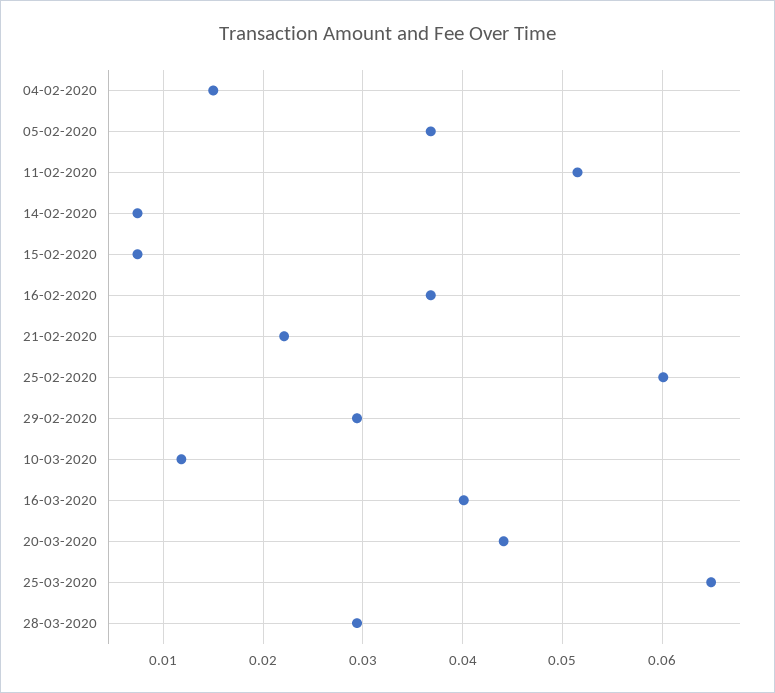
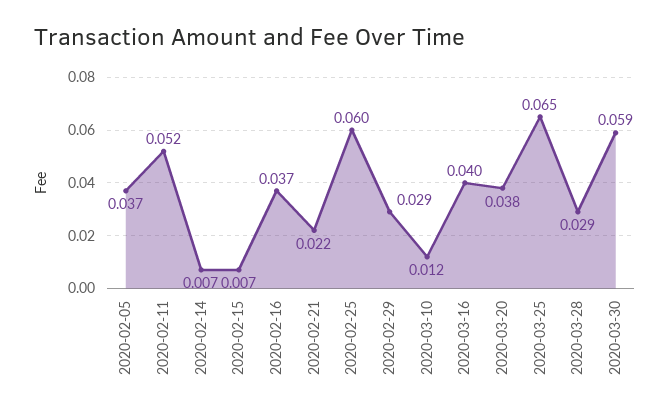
04-02-2020: 0.015 -> none
20-03-2020: 0.044 -> 0.038
2020-03-30: none -> 0.059

